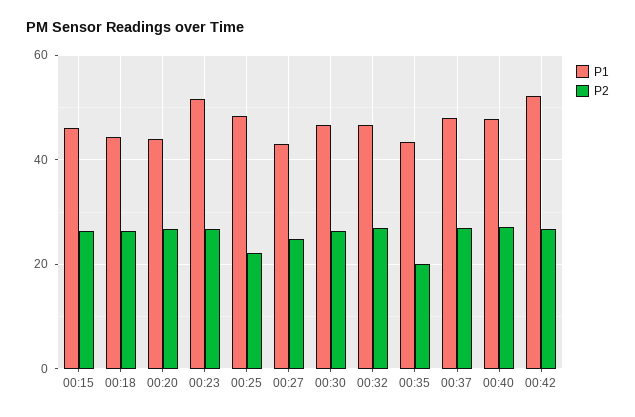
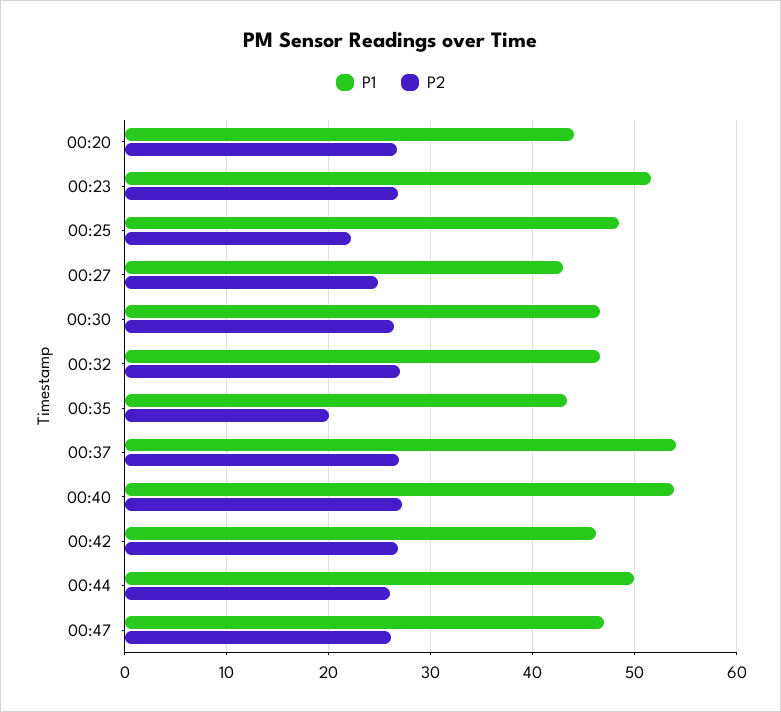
P1, 00:15: 46 -> none
P2, 00:15: 26 -> none
P1, 00:18: 44 -> none
P2, 00:18: 26 -> none
P1, 00:37: 48 -> 54
P1, 00:40: 48 -> 54
P1, 00:42: 52 -> 46
P1, 00:44: none -> 50
P2, 00:44: none -> 26
P1, 00:47: none -> 47
P2, 00:47: none -> 26

